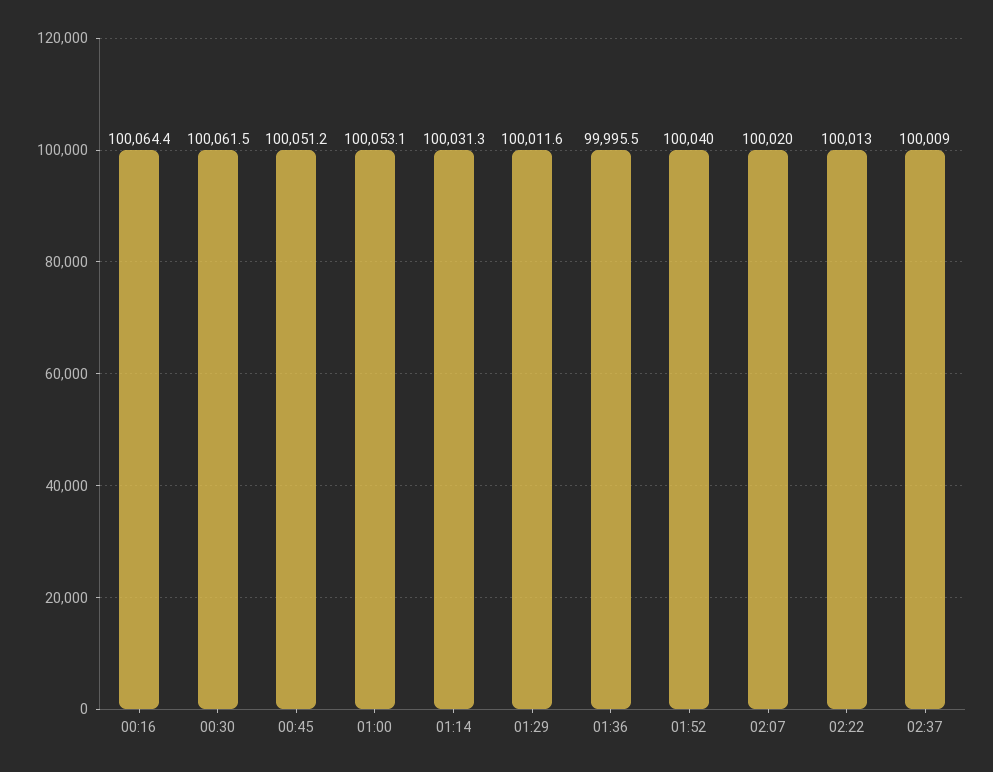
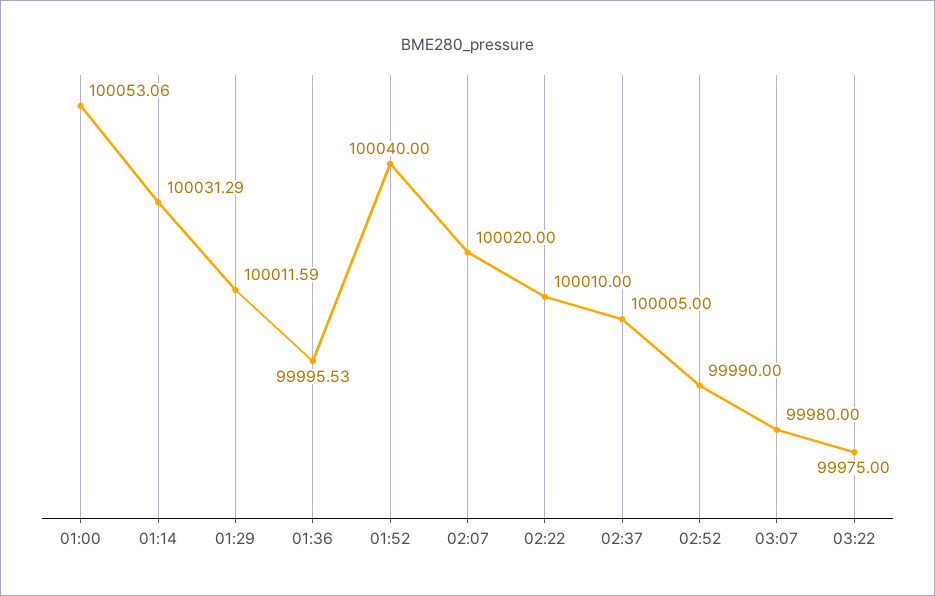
00:16: 100064.4 -> none
00:30: 100061.5 -> none
00:45: 100051.2 -> none
02:22: 100013 -> 100010
02:37: 100009 -> 100005
02:52: none -> 99990
03:07: none -> 99980
03:22: none -> 99975

